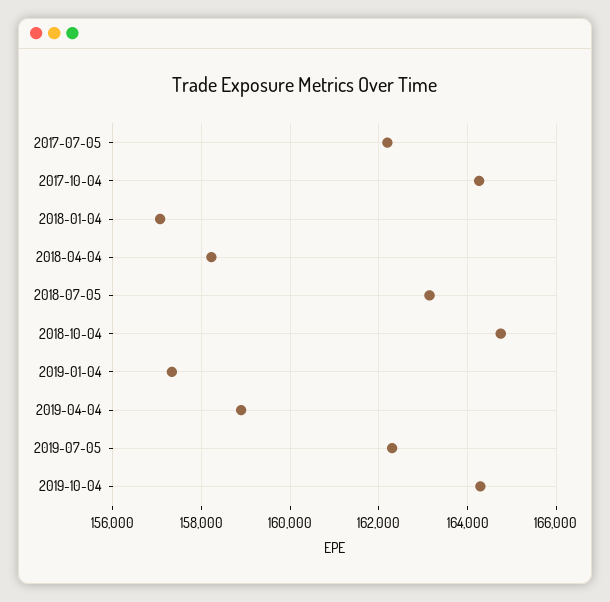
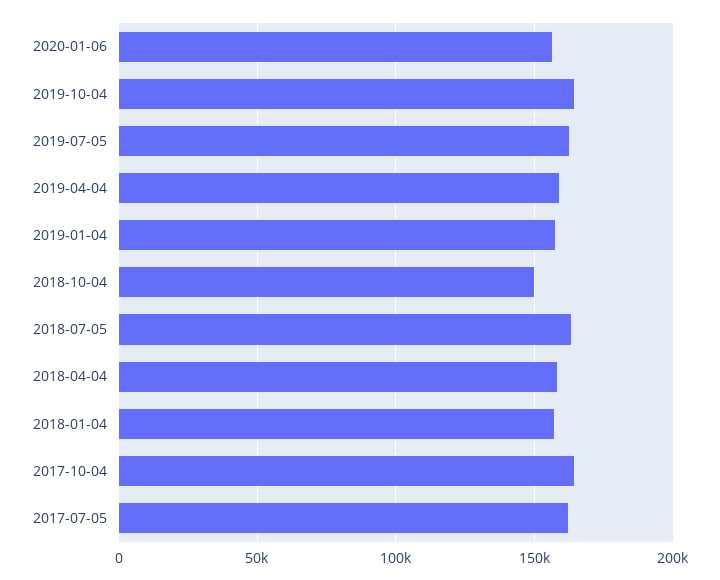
2018-10-04: 164800 -> 150000
2020-01-06: none -> 155000

